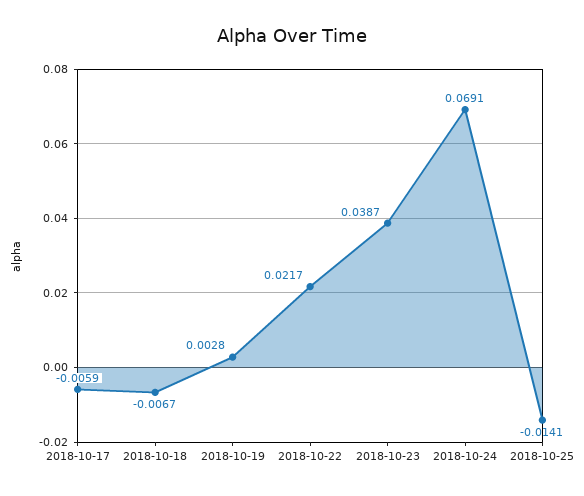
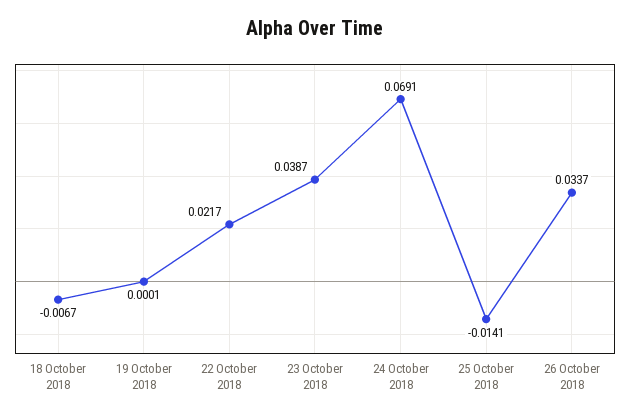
2018-10-17: -0.0059 -> none
2018-10-19: 0.0028 -> 0.0001
26 October 2018: none -> 0.0337

